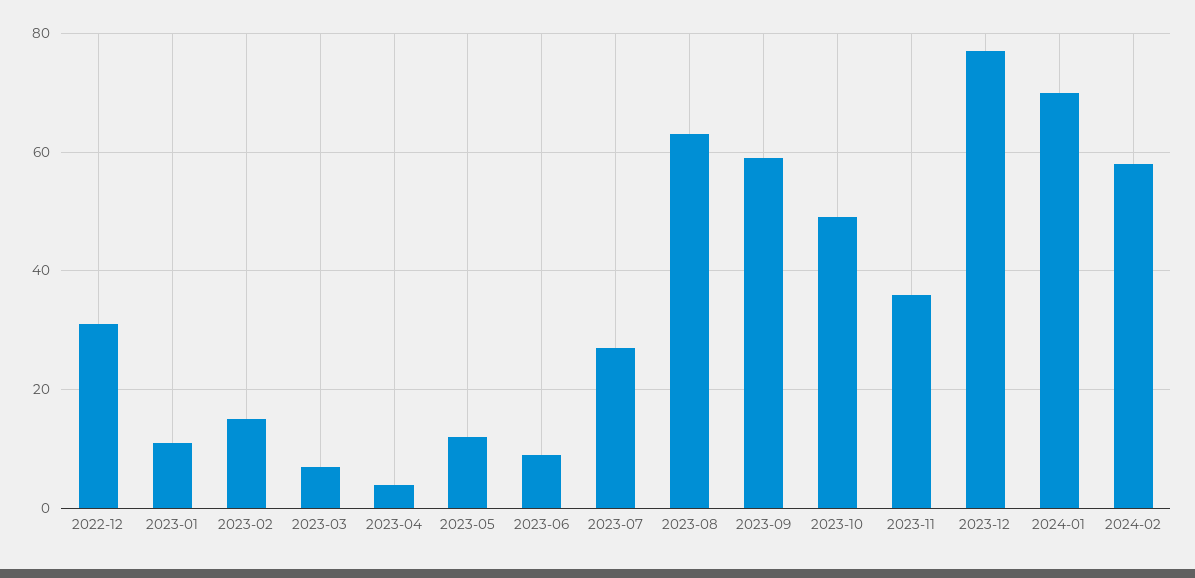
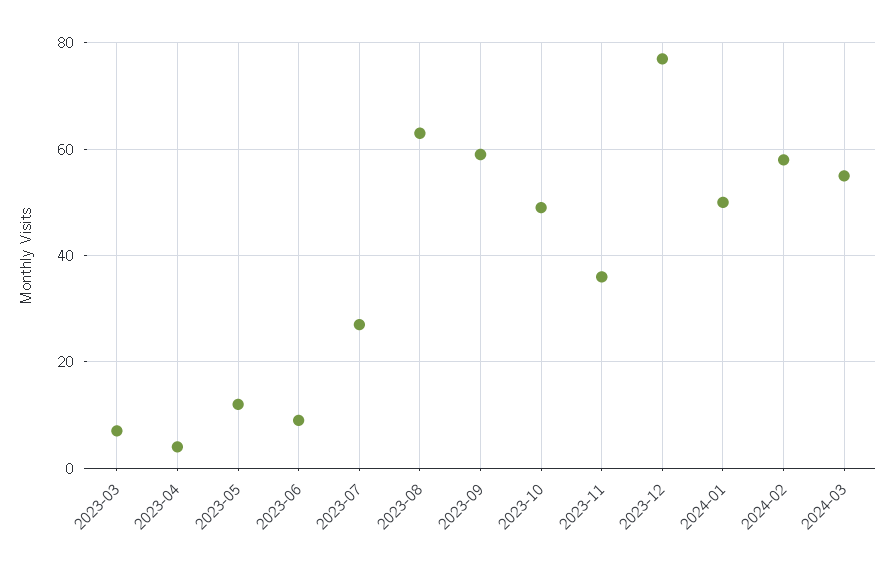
2022-12: 30 -> none
2023-01: 10 -> none
2023-02: 15 -> none
2024-01: 70 -> 50
2024-03: none -> 55

